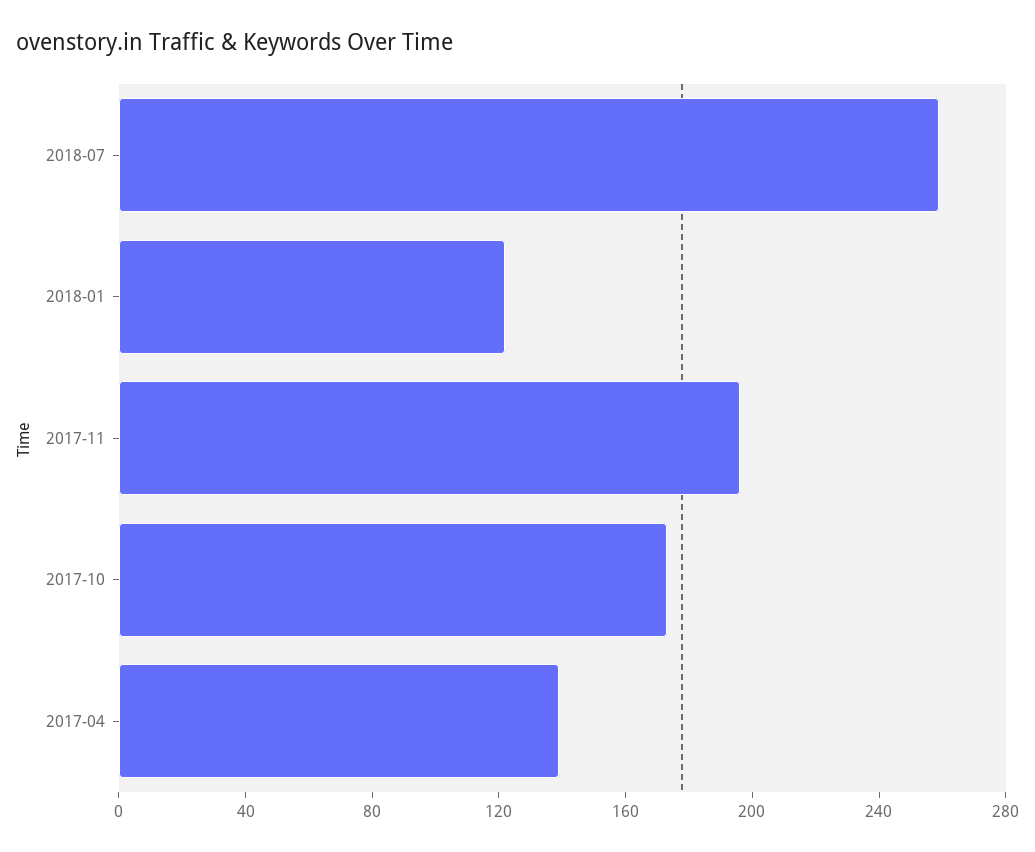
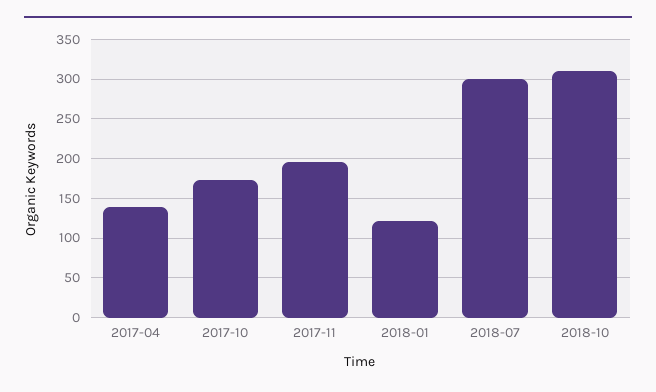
2018-07: 260 -> 300
2018-10: none -> 310

